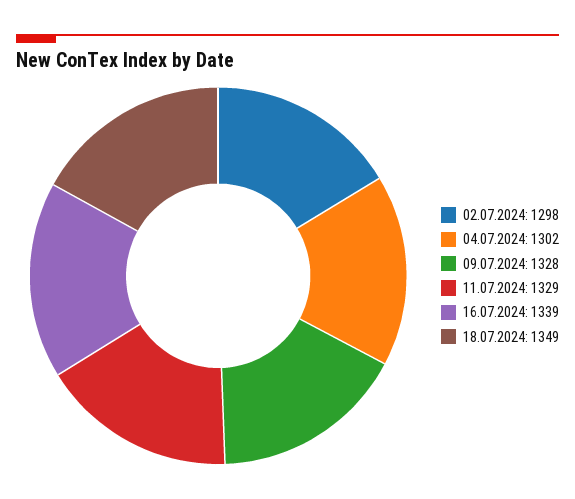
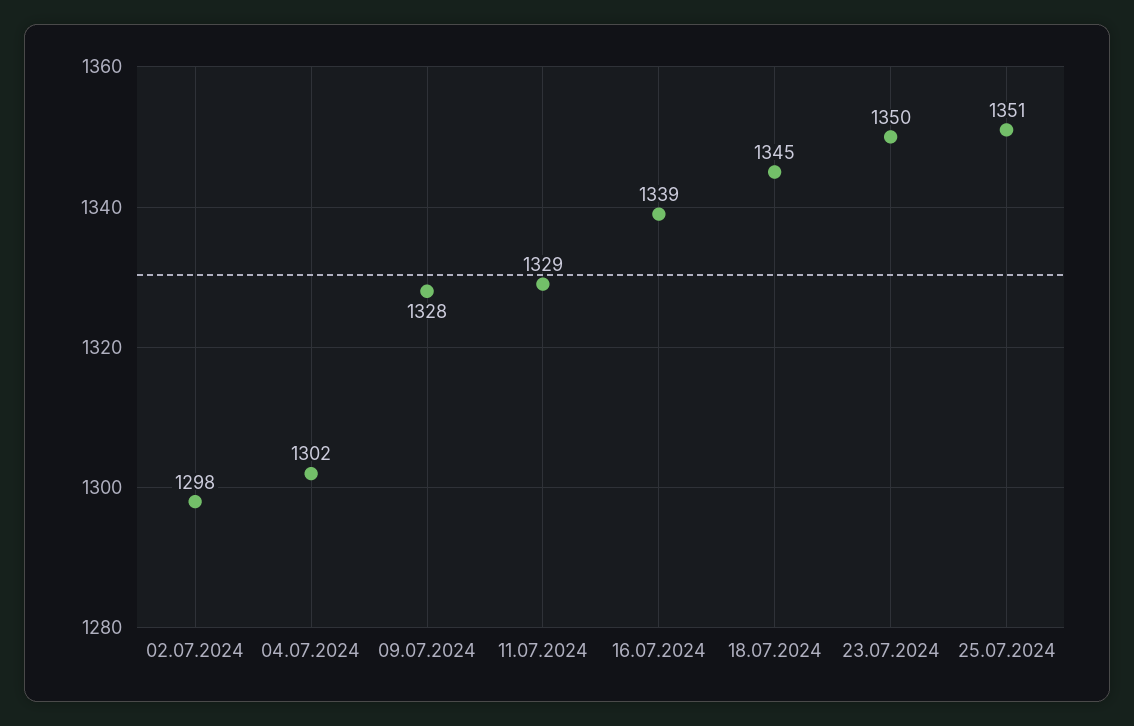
18.07.2024: 1349 -> 1345
23.07.2024: none -> 1350
25.07.2024: none -> 1351

